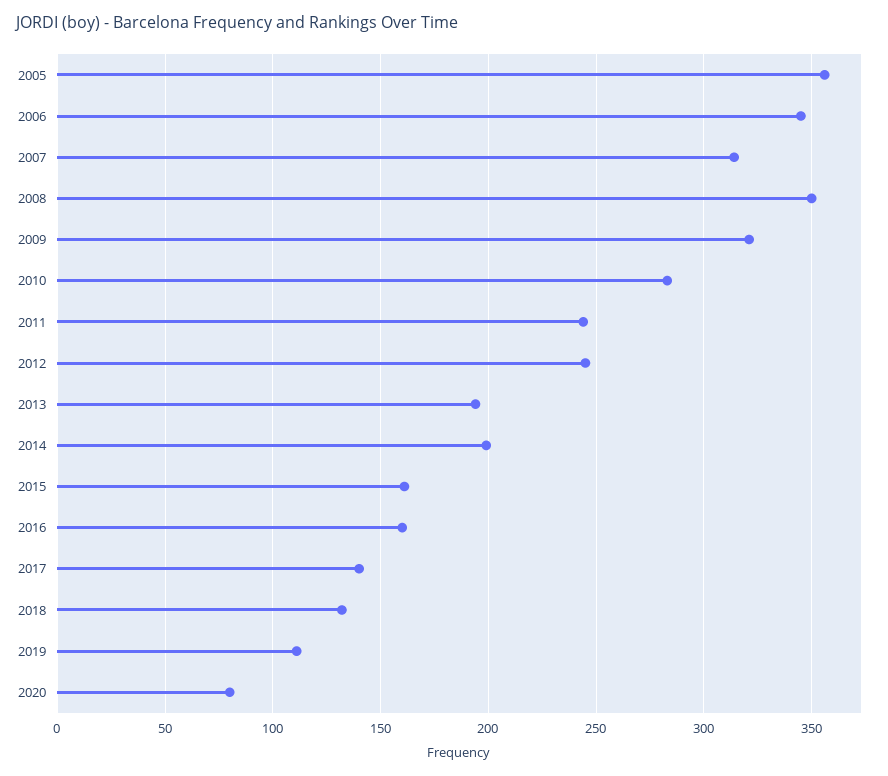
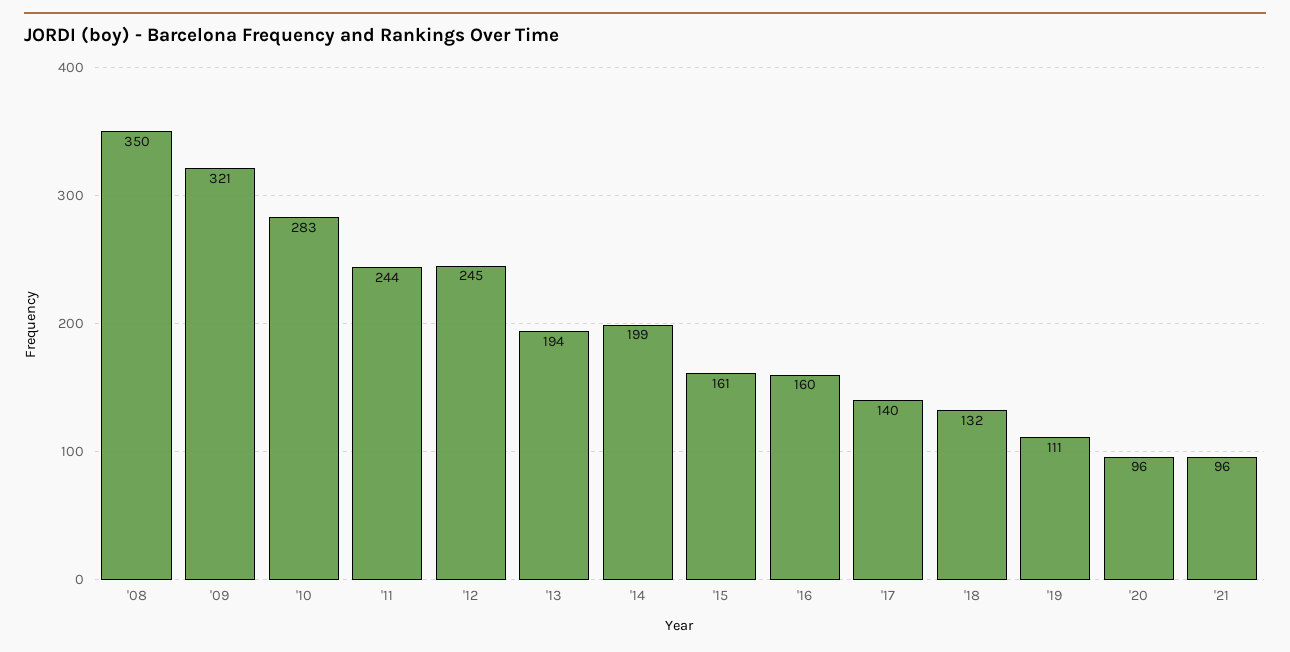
2005: 355 -> none
2006: 345 -> none
2007: 315 -> none
2020: 80 -> 96
'21: none -> 96

